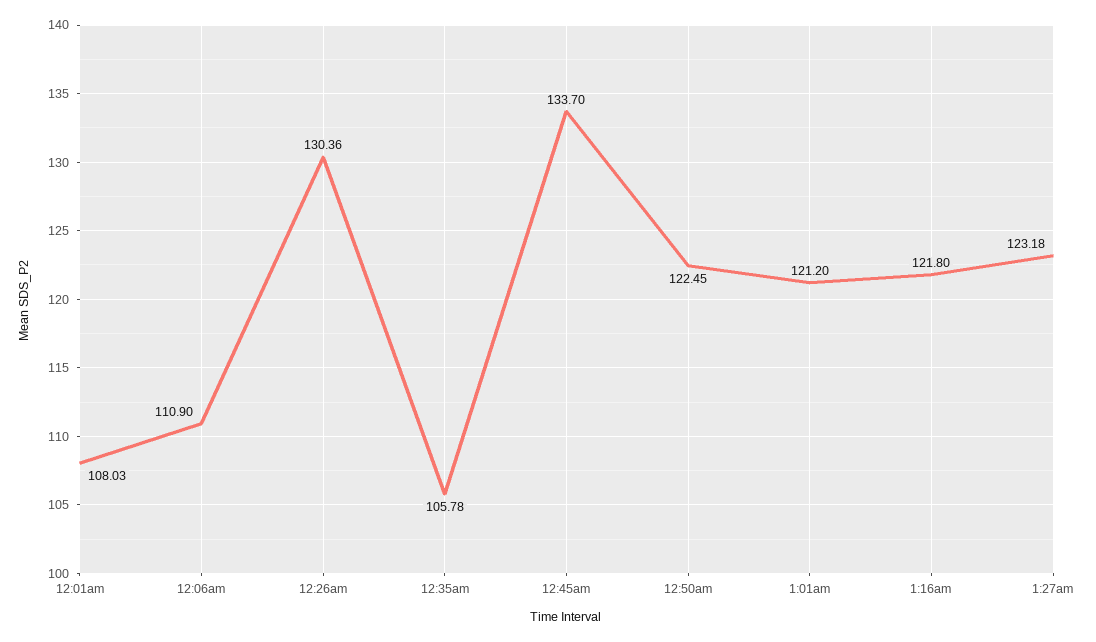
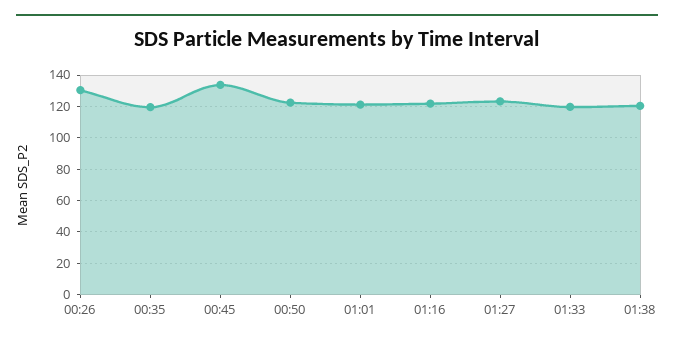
12:01am: 108.03 -> none
12:06am: 110.9 -> none
12:35am: 105.78 -> 120
01:33: none -> 120
01:38: none -> 120

